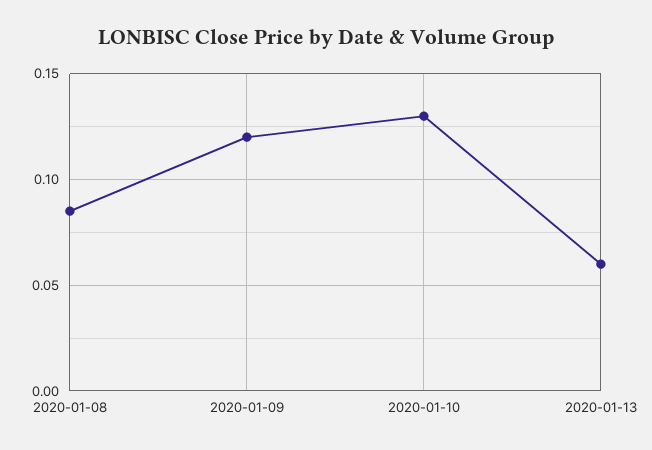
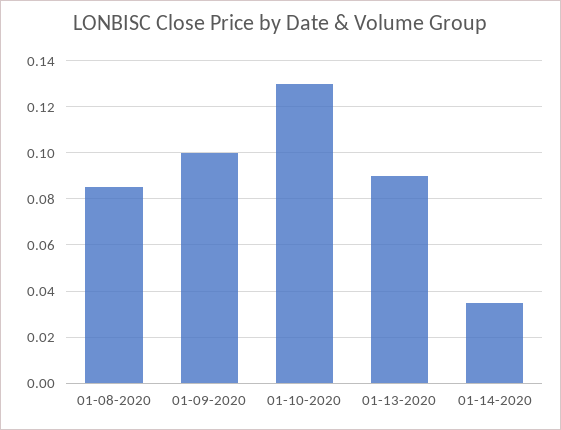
2020-01-09: 0.12 -> 0.1
2020-01-13: 0.06 -> 0.09
01-14-2020: none -> 0.035

